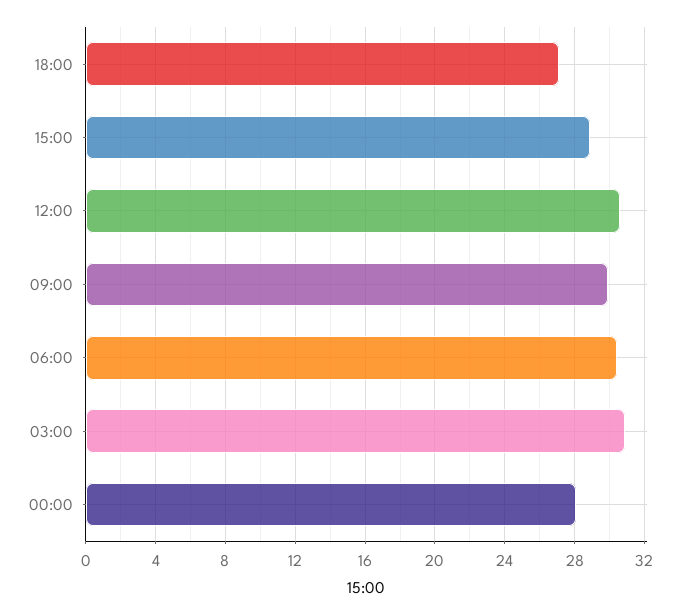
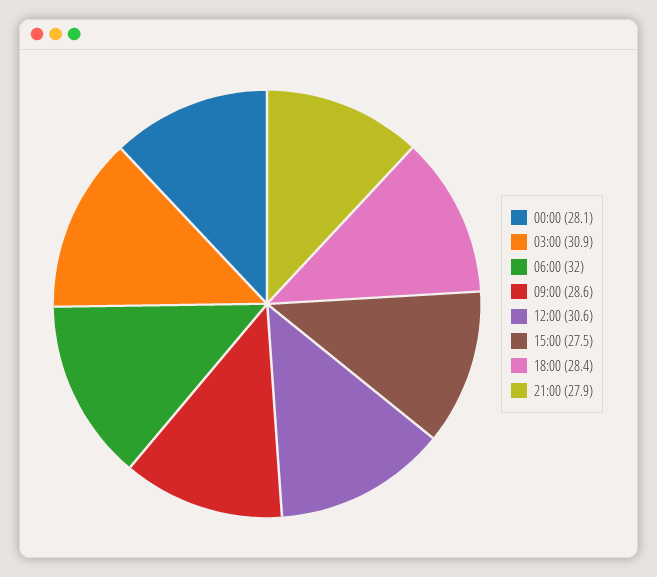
18:00: 27 -> 28.4
15:00: 29 -> 27.5
09:00: 30 -> 28.6
06:00: 30.5 -> 32
21:00: none -> 27.9

